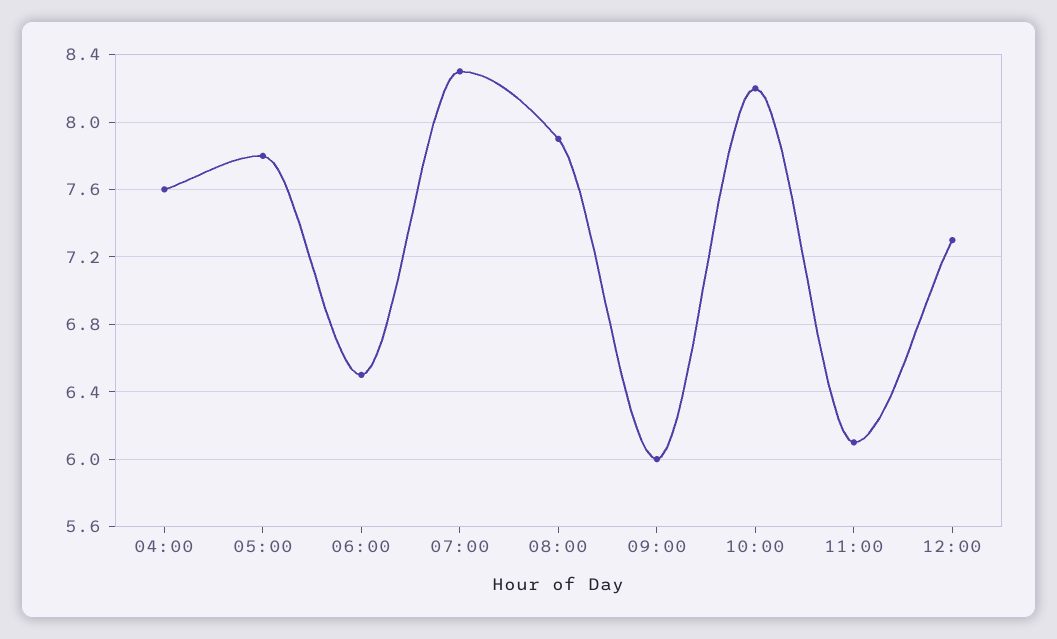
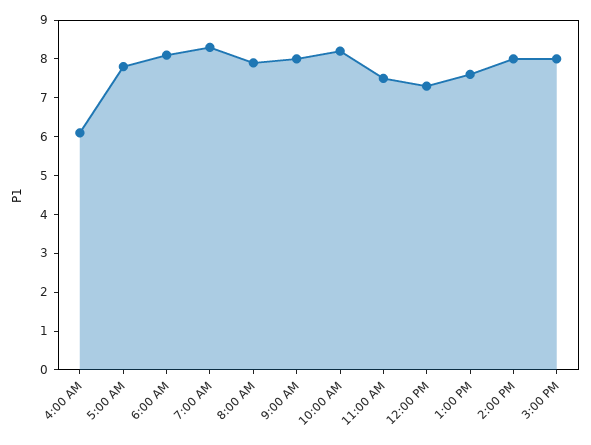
04:00: 7.6 -> 6
06:00: 6.5 -> 8
09:00: 6 -> 8
11:00: 6.1 -> 7.5
1:00 PM: none -> 7.5
2:00 PM: none -> 8
3:00 PM: none -> 8

